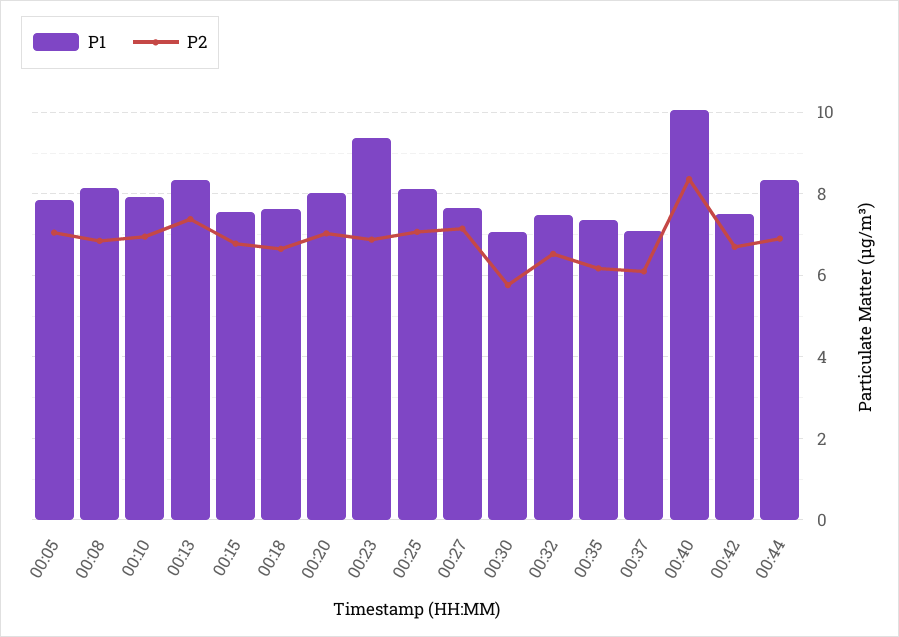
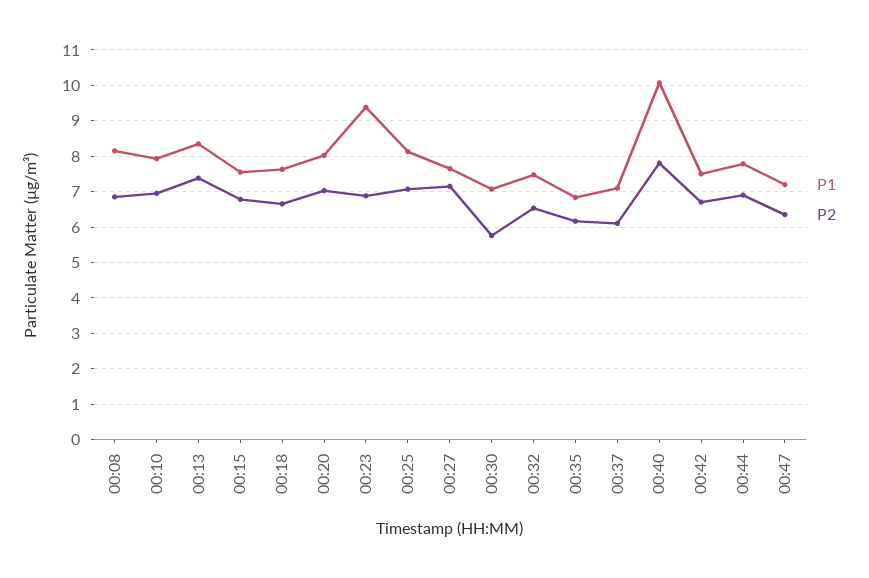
P1, 00:05: 7.8 -> none
P2, 00:05: 7 -> none
P1, 00:35: 7.4 -> 6.8
P2, 00:40: 8.4 -> 7.8
P1, 00:44: 8.4 -> 7.8
P1, 00:47: none -> 7.2
P2, 00:47: none -> 6.4

